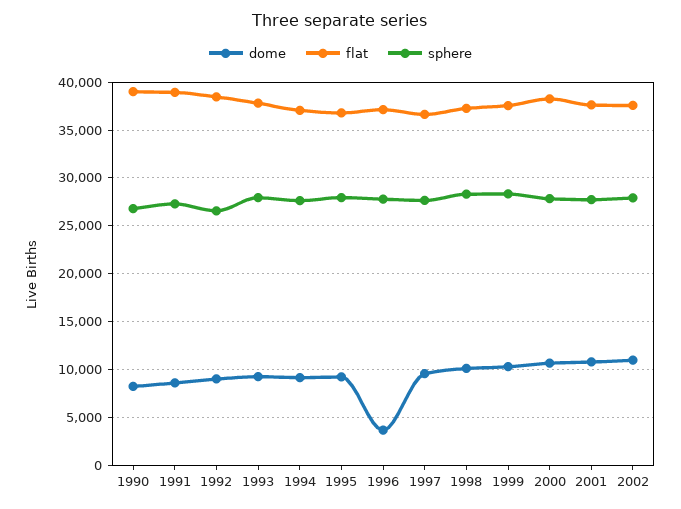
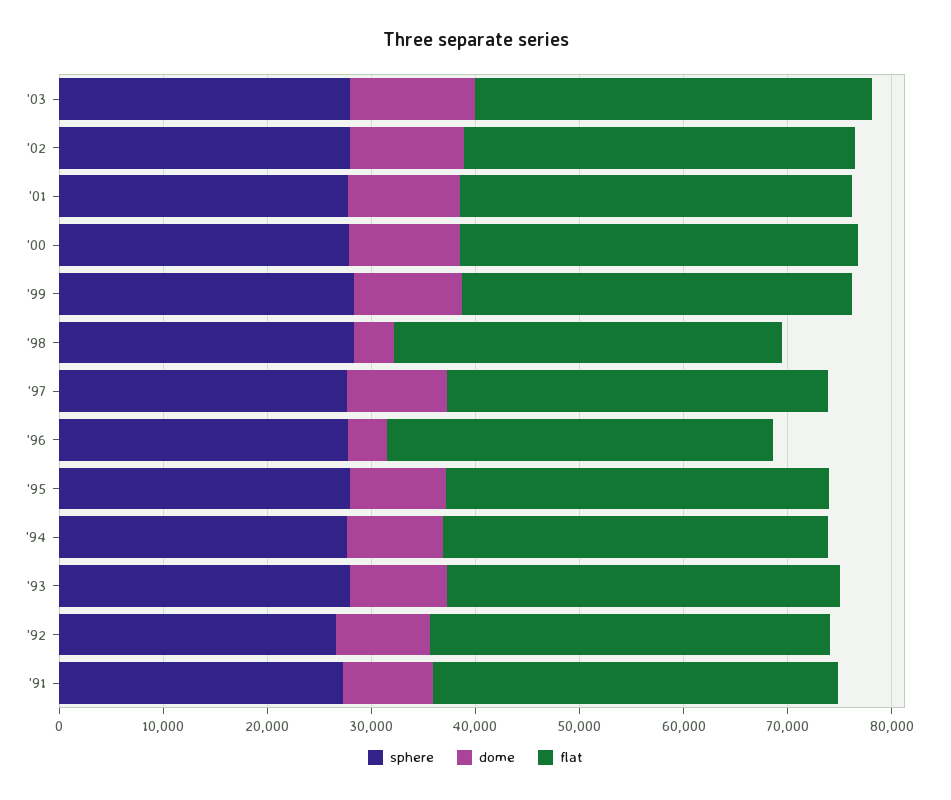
dome, 1990: 8000 -> none
flat, 1990: 39000 -> none
sphere, 1990: 27000 -> none
dome, 1998: 10000 -> 4000
sphere, '03: none -> 28000
dome, '03: none -> 12000
flat, '03: none -> 38000

